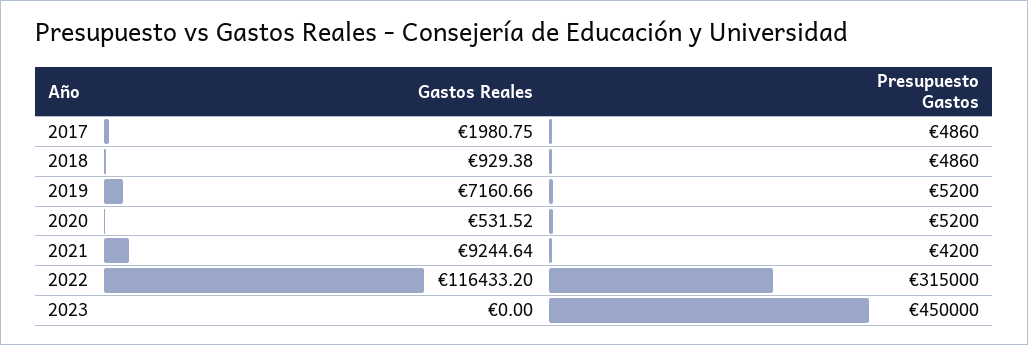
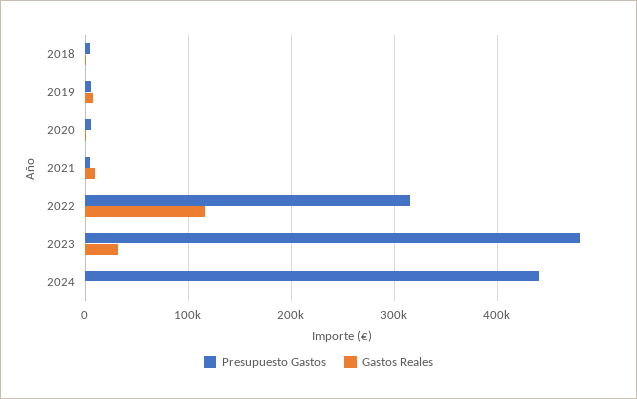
Gastos Reales, 2017: 1980.75 -> none
Presupuesto Gastos, 2017: 4860 -> none
Gastos Reales, 2023: 0 -> 30000
Presupuesto Gastos, 2023: 450000 -> 480000
Presupuesto Gastos, 2024: none -> 440000
Gastos Reales, 2024: none -> 0

